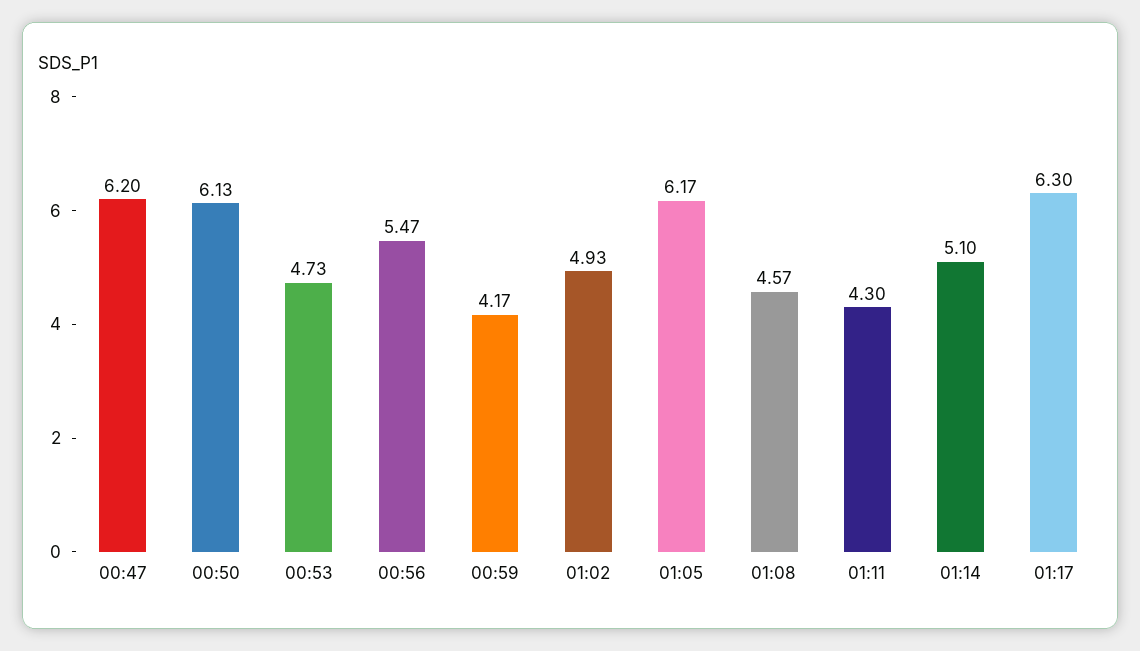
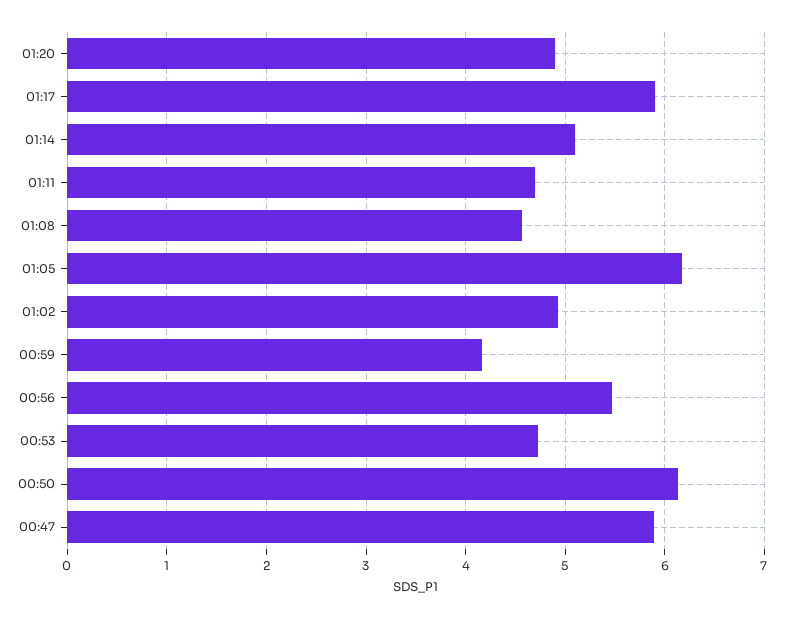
00:47: 6.2 -> 5.9
01:11: 4.3 -> 4.7
01:17: 6.3 -> 5.9
01:20: none -> 4.9

